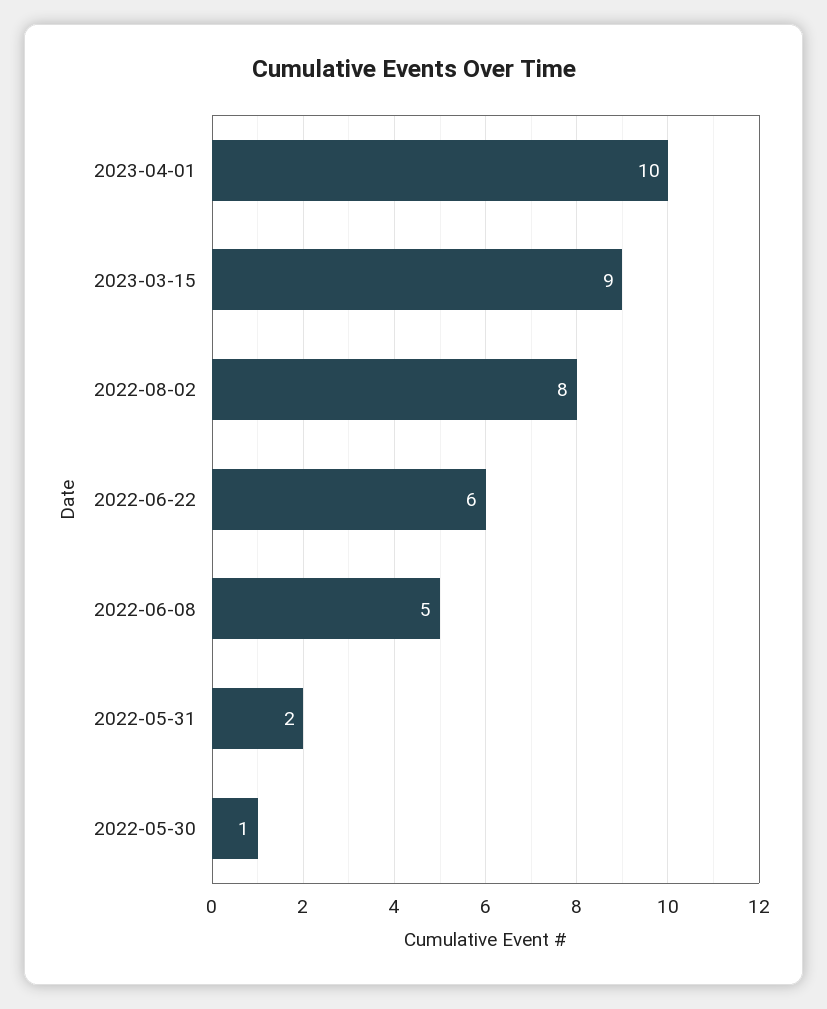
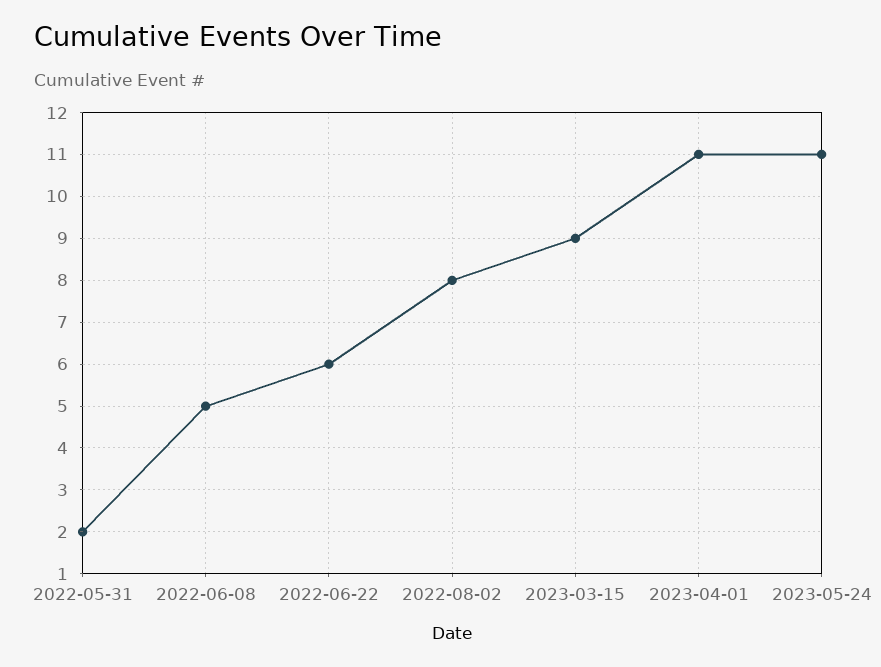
2023-04-01: 10 -> 11
2022-05-30: 1 -> none
2023-05-24: none -> 11

